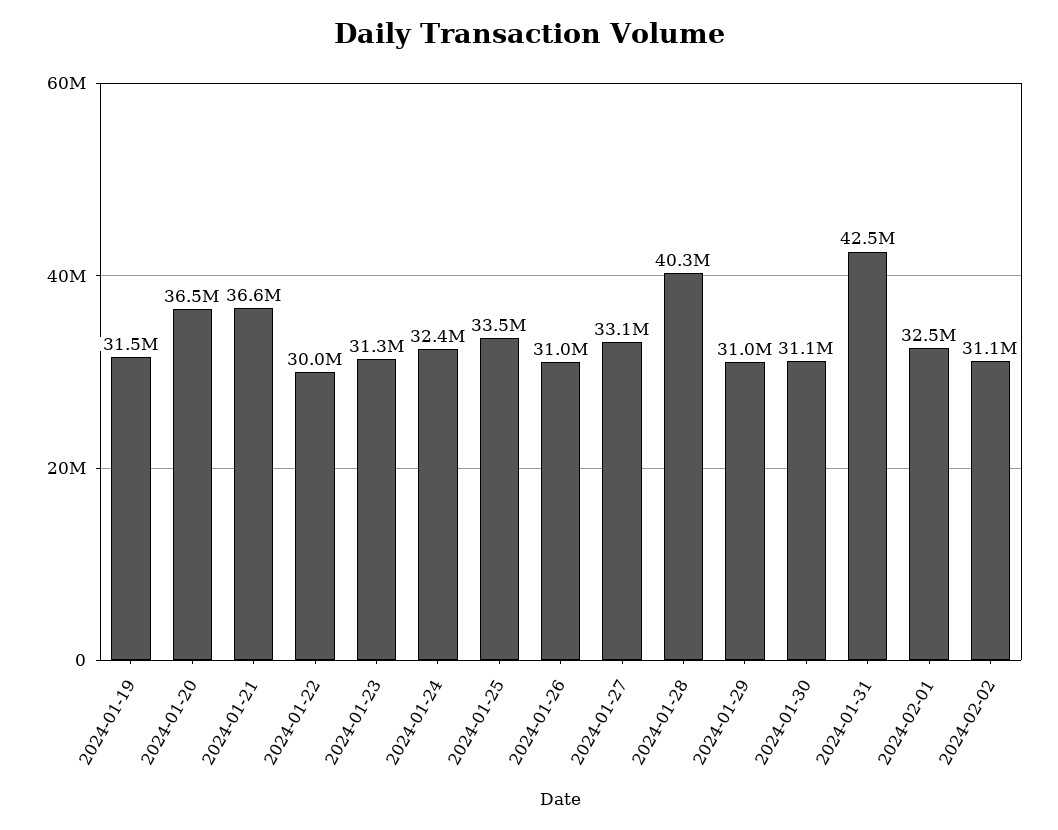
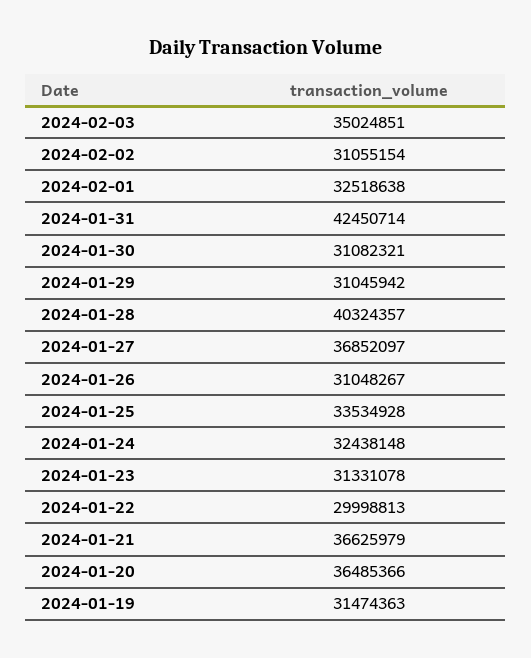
2024-01-27: 33100000 -> 36852097
2024-02-03: none -> 35024851

